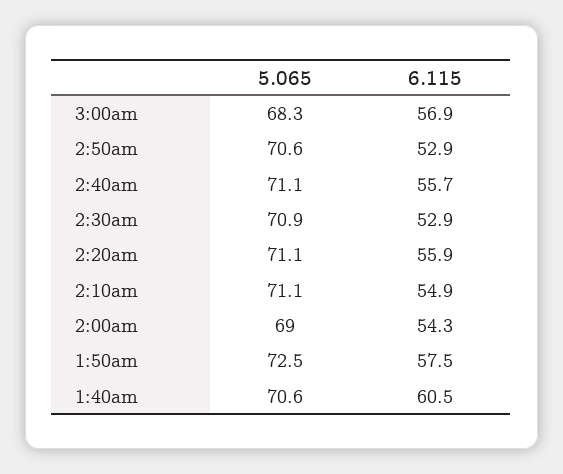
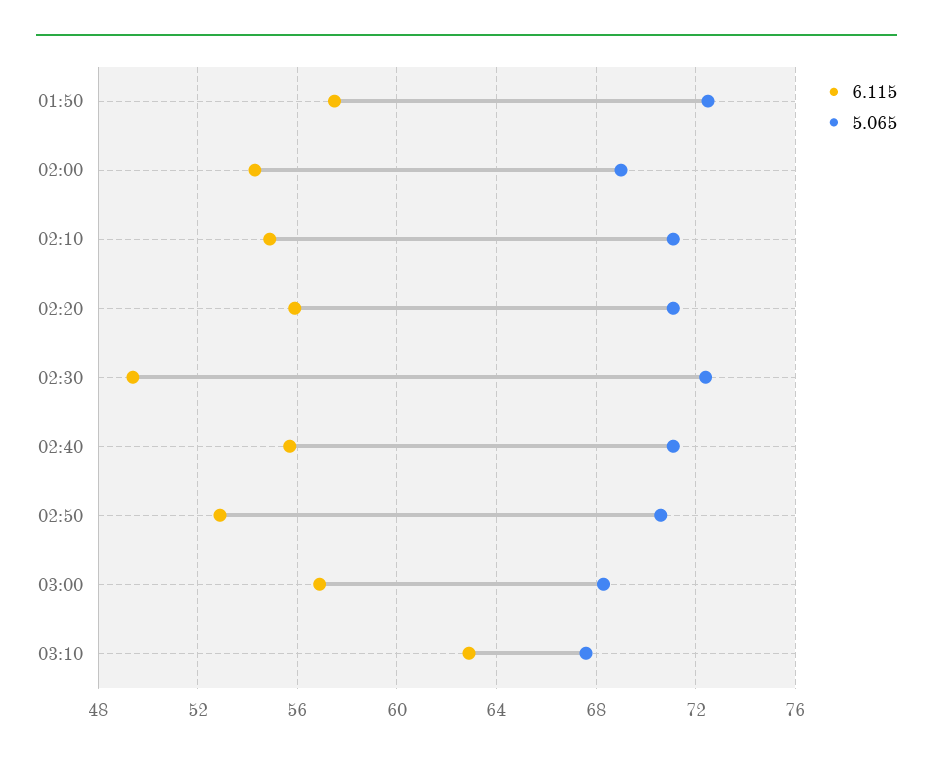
5.065, 2:30am: 70.9 -> 72.5
6.115, 2:30am: 52.9 -> 49.5
5.065, 1:40am: 70.6 -> none
6.115, 1:40am: 60.5 -> none
6.115, 03:10: none -> 63
5.065, 03:10: none -> 67.5

